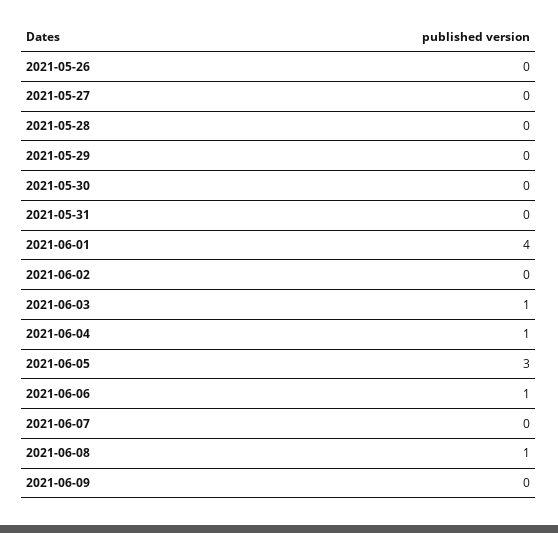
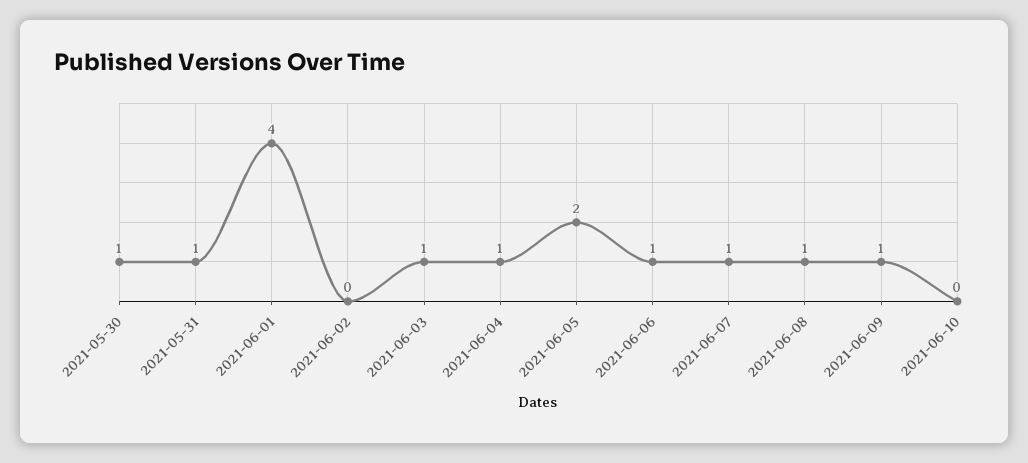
2021-05-26: 0 -> none
2021-05-27: 0 -> none
2021-05-28: 0 -> none
2021-05-29: 0 -> none
2021-05-30: 0 -> 1
2021-05-31: 0 -> 1
2021-06-05: 3 -> 2
2021-06-07: 0 -> 1
2021-06-09: 0 -> 1
2021-06-10: none -> 0

